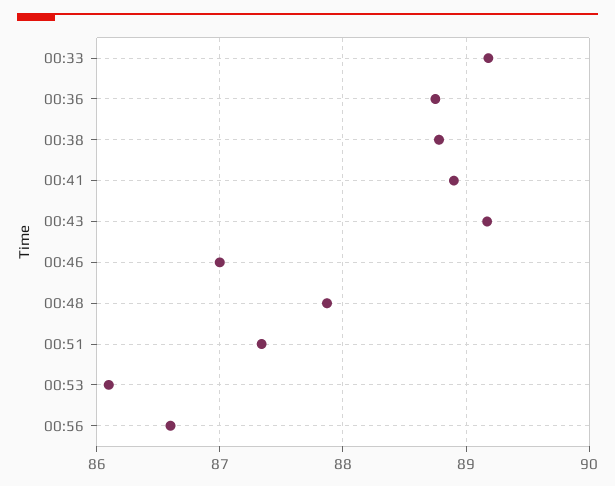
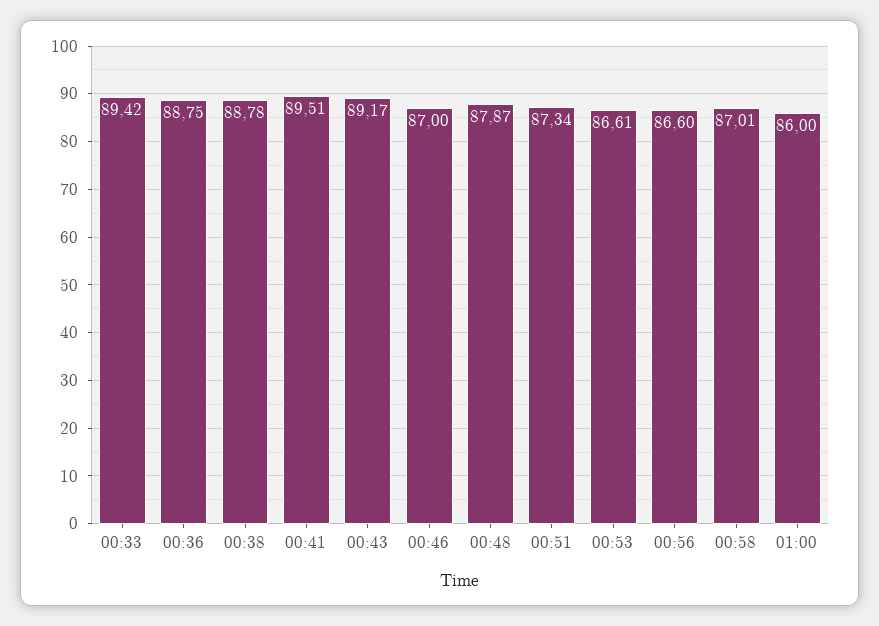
00:33: 89.2 -> 89.42
00:41: 88.9 -> 89.51
00:53: 86.1 -> 86.61
00:58: none -> 87.01
01:00: none -> 86

